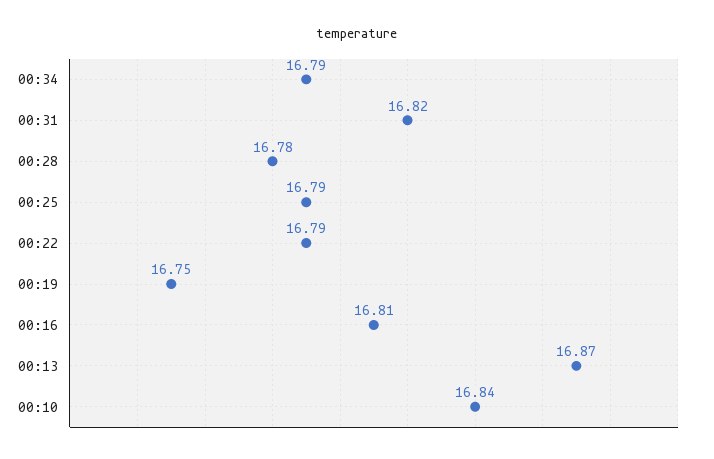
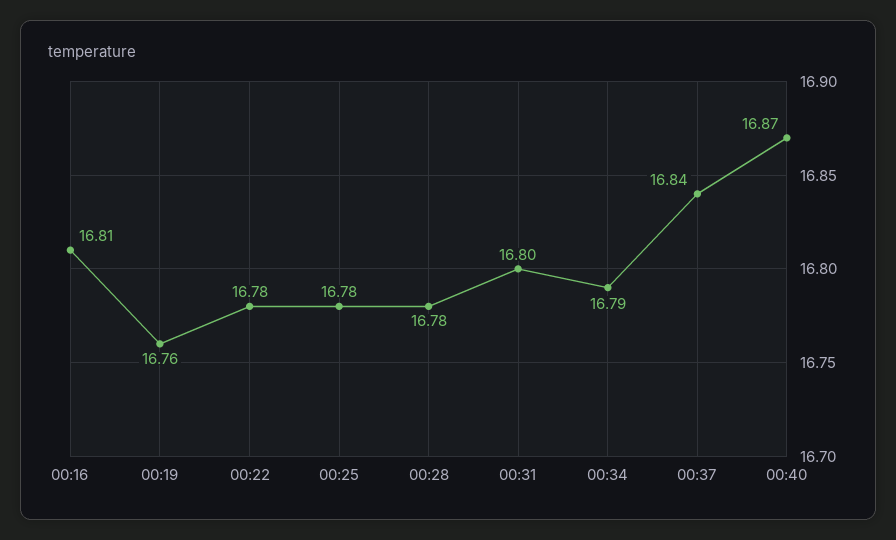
00:31: 16.82 -> 16.8
00:25: 16.79 -> 16.78
00:22: 16.79 -> 16.78
00:19: 16.75 -> 16.76
00:13: 16.87 -> none
00:10: 16.84 -> none
00:37: none -> 16.84
00:40: none -> 16.87

